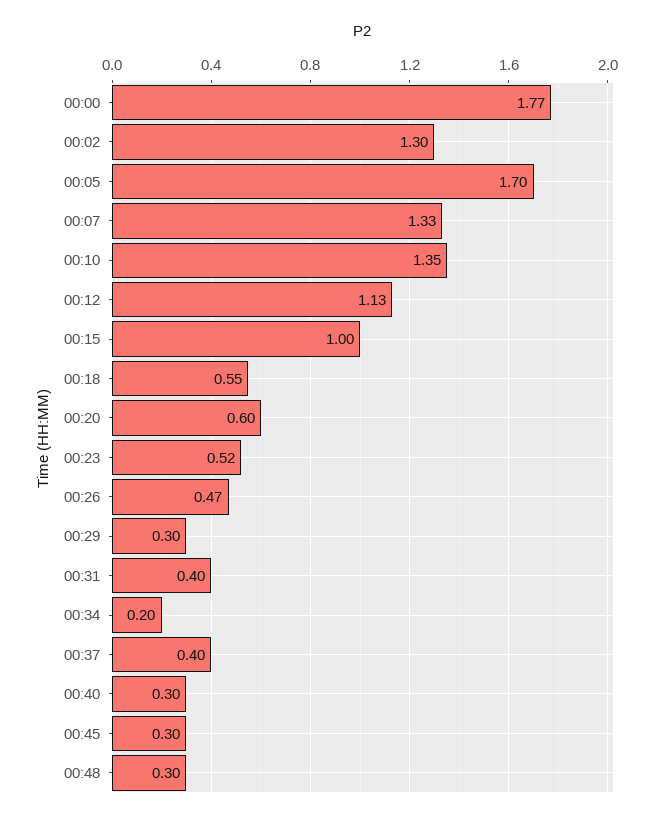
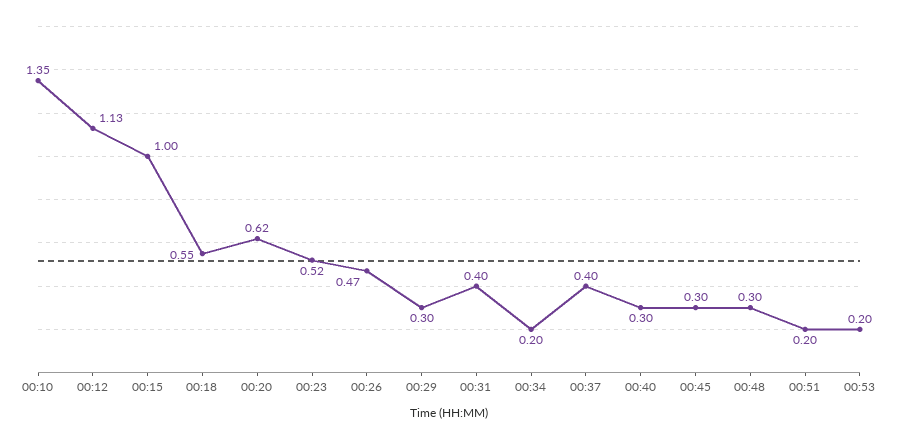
00:00: 1.77 -> none
00:02: 1.3 -> none
00:05: 1.7 -> none
00:07: 1.33 -> none
00:20: 0.6 -> 0.62
00:51: none -> 0.2
00:53: none -> 0.2

